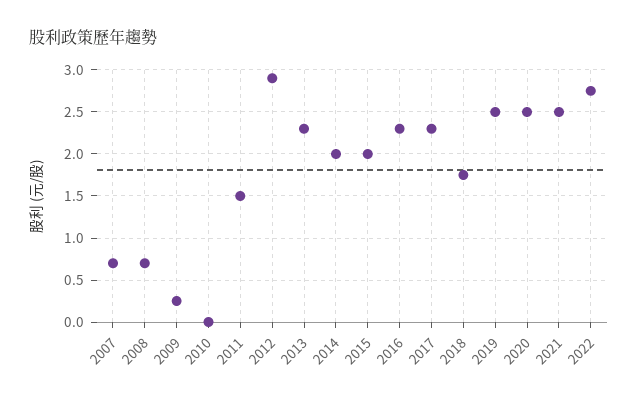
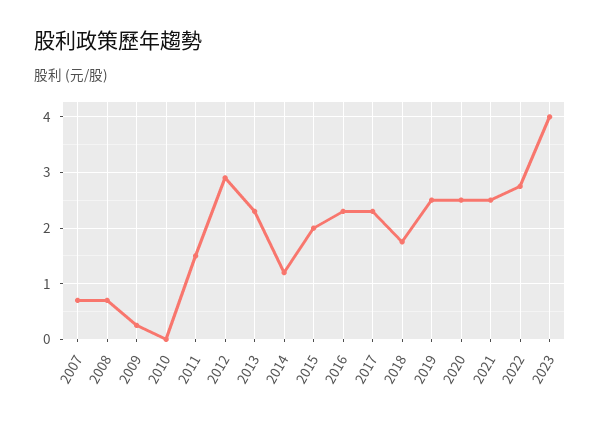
2014: 2 -> 1.2
2023: none -> 4

